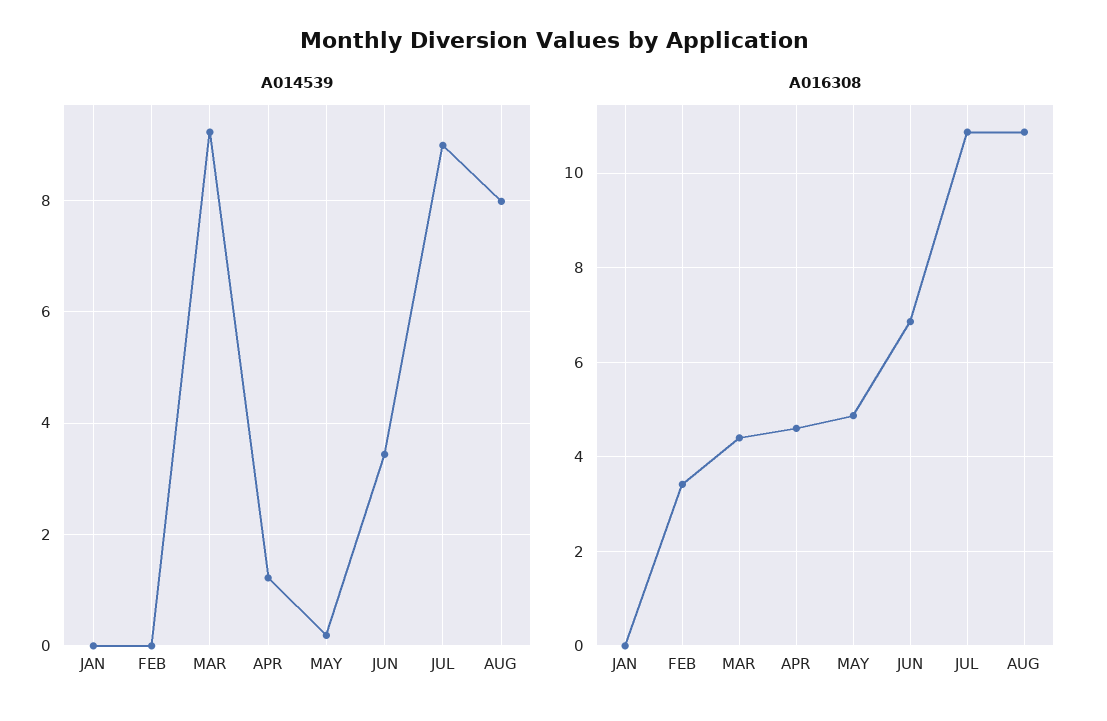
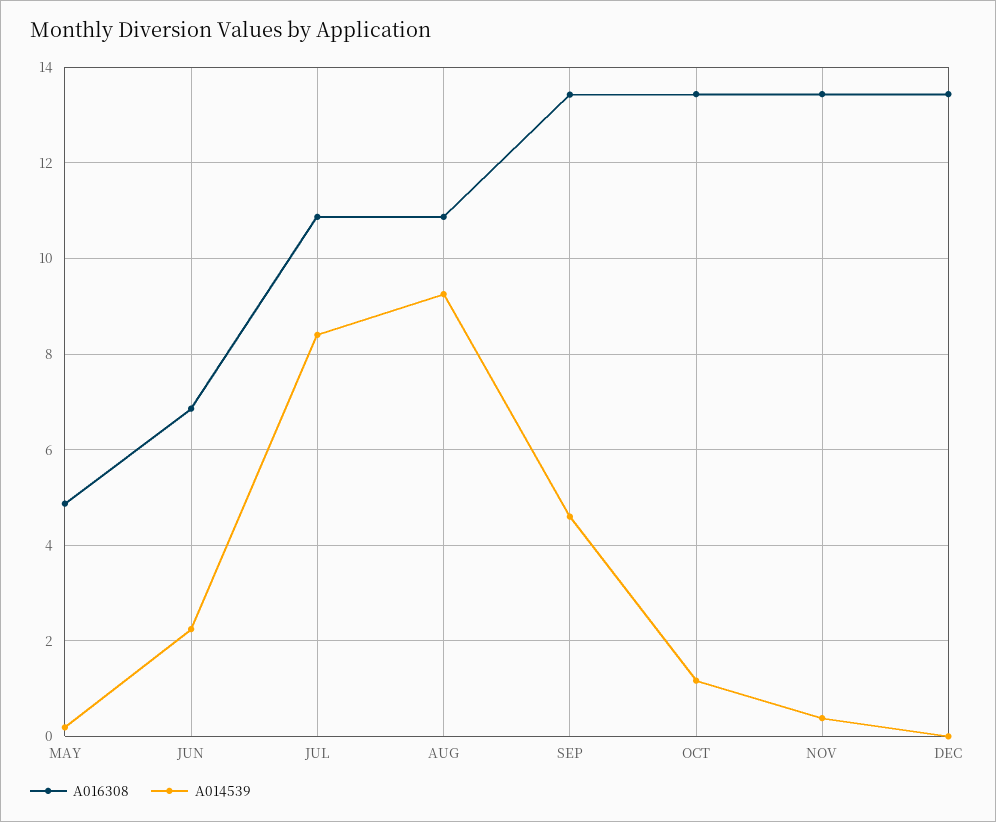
A014539, JAN: 0 -> none
A014539, FEB: 0 -> none
A014539, MAR: 9.2 -> none
A014539, APR: 1.2 -> none
A014539, JUN: 3.4 -> 2.2
A014539, JUL: 9 -> 8.4
A014539, AUG: 8 -> 9.2
A016308, JAN: 0 -> none
A016308, FEB: 3.4 -> none
A016308, MAR: 4.4 -> none
A016308, APR: 4.6 -> none
A016308, SEP: none -> 13.4
A014539, SEP: none -> 4.6
A016308, OCT: none -> 13.4
A014539, OCT: none -> 1.2
A016308, NOV: none -> 13.4
A014539, NOV: none -> 0.4
A016308, DEC: none -> 13.4
A014539, DEC: none -> 0

